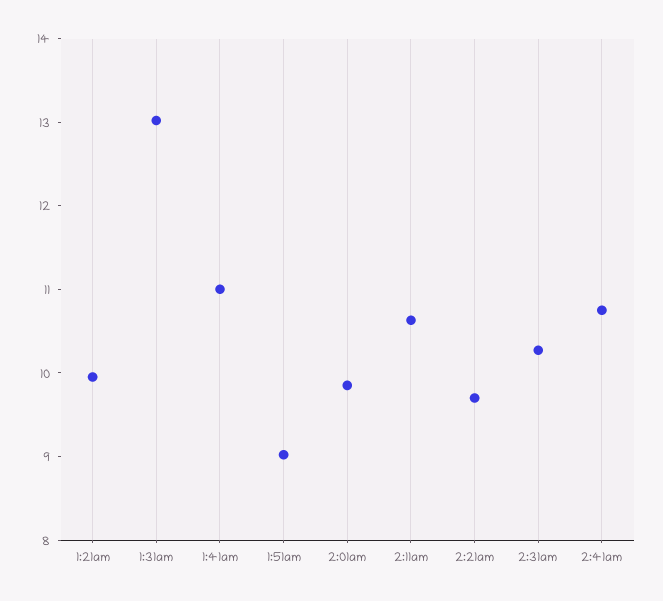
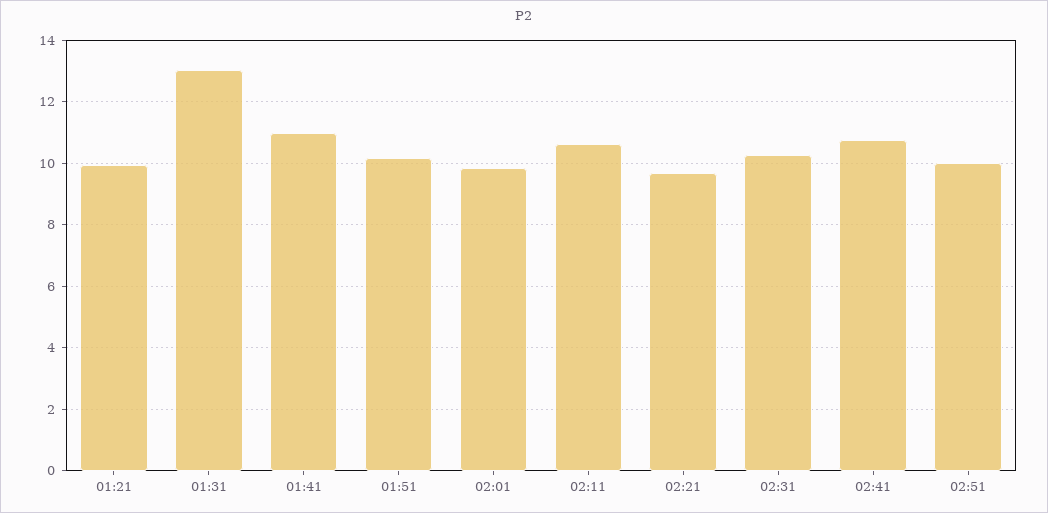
1:51am: 9 -> 10.2
02:51: none -> 10

